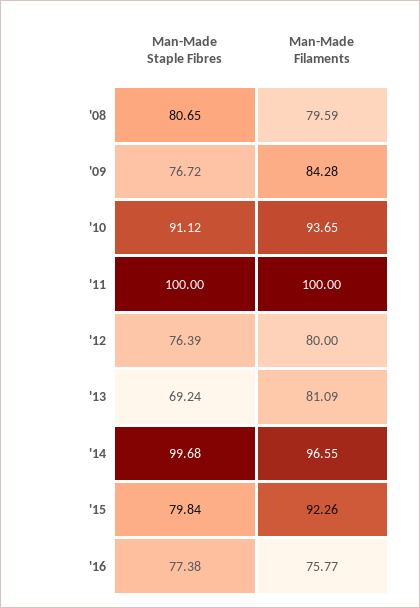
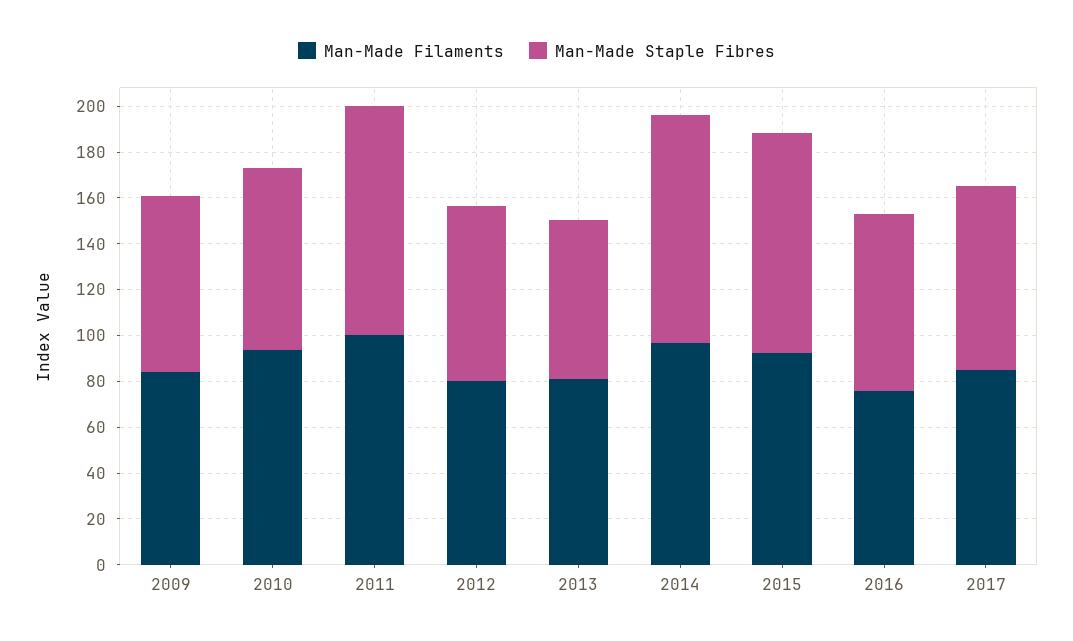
Man-Made Staple Fibres, '08: 80.65 -> none
Man-Made Filaments, '08: 79.59 -> none
Man-Made Staple Fibres, '10: 91.12 -> 80
Man-Made Staple Fibres, '15: 79.84 -> 95
Man-Made Filaments, 2017: none -> 85
Man-Made Staple Fibres, 2017: none -> 80

